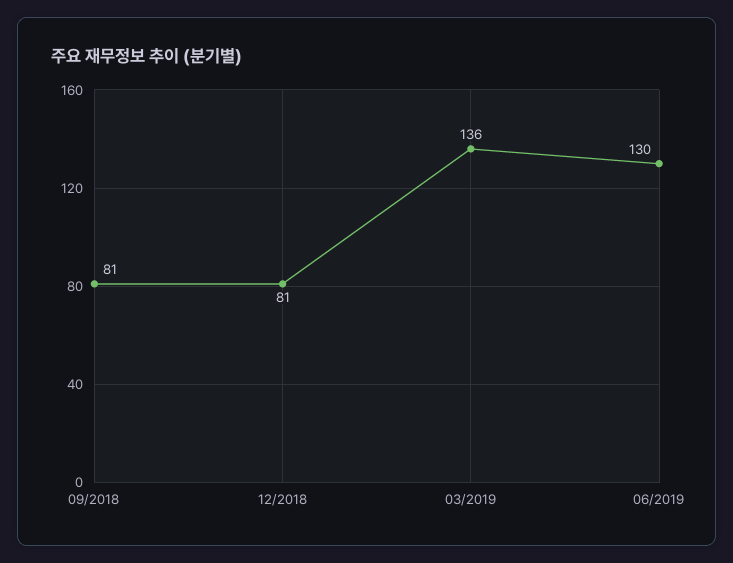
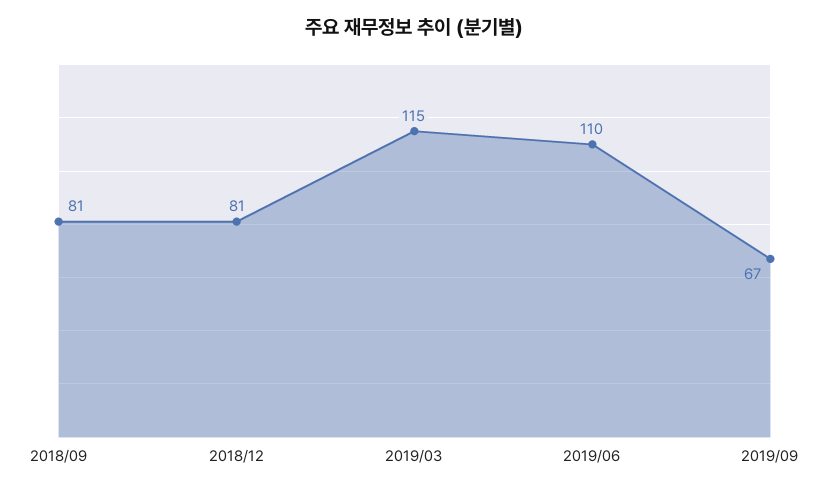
03/2019: 136 -> 115
06/2019: 130 -> 110
2019/09: none -> 67

